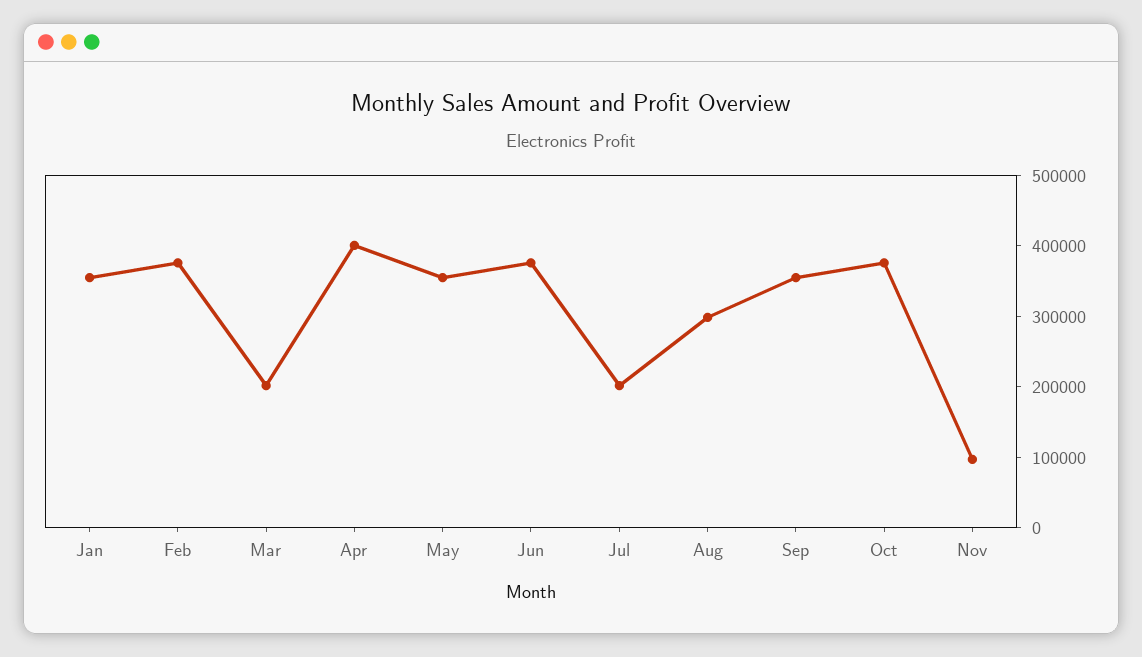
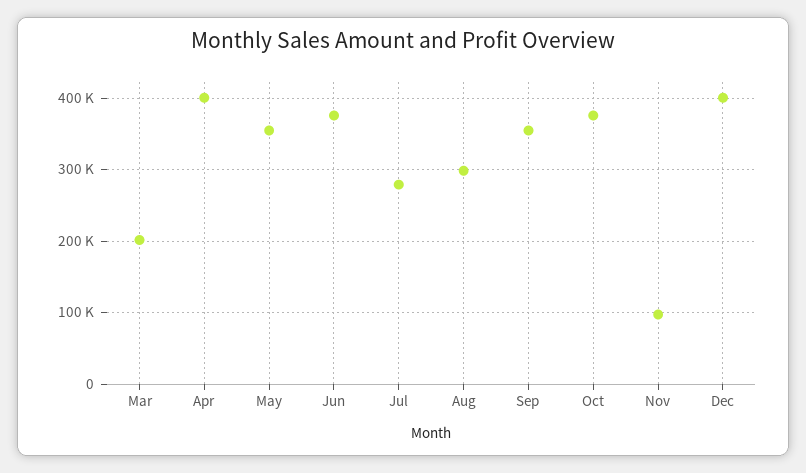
Jan: 360000 -> none
Feb: 380000 -> none
Jul: 200000 -> 280000
Dec: none -> 400000

